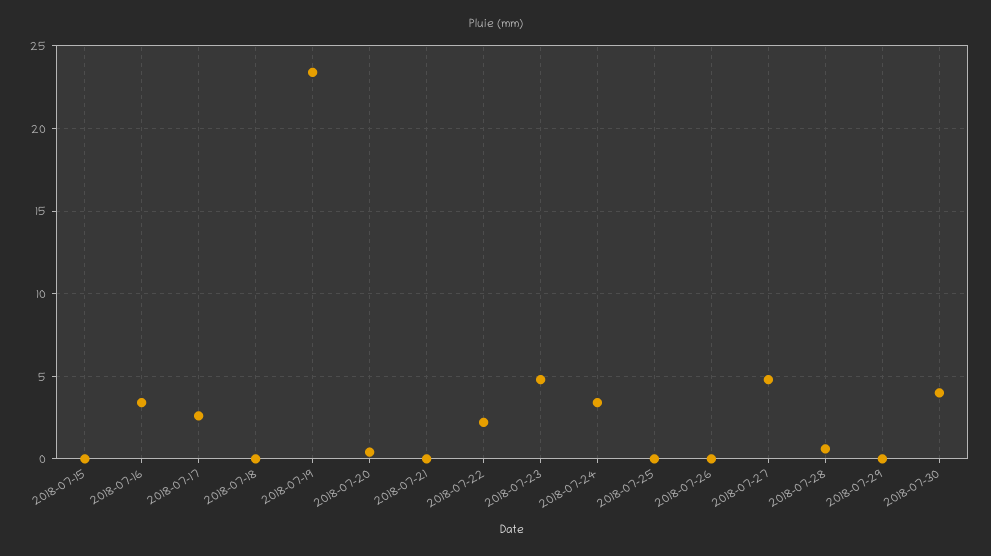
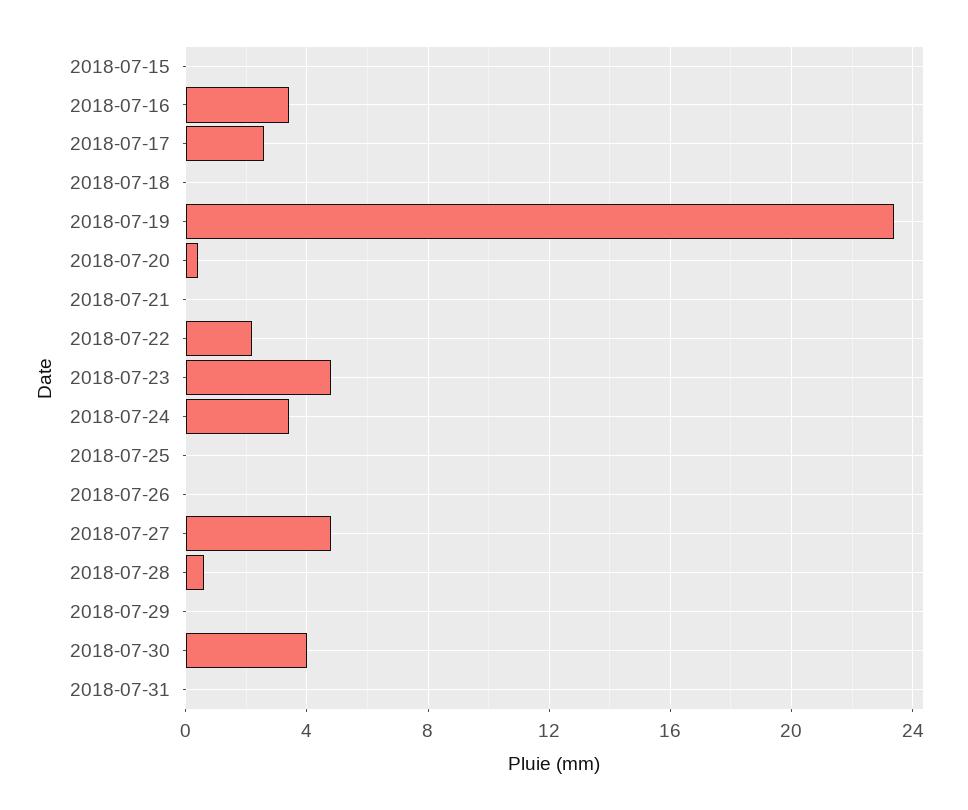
2018-07-31: none -> 0

